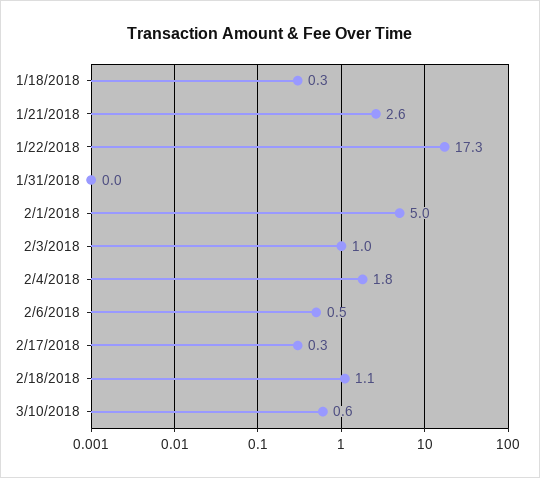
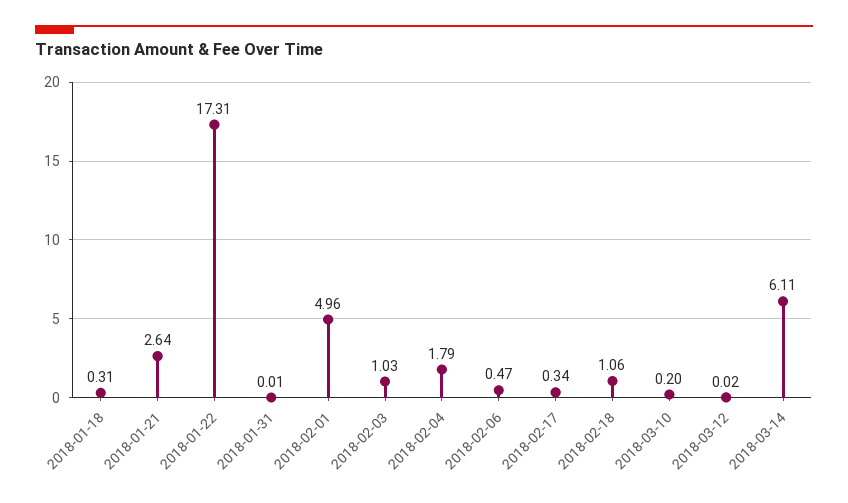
3/10/2018: 0.6 -> 0.2
2018-03-12: none -> 0.02
2018-03-14: none -> 6.11

